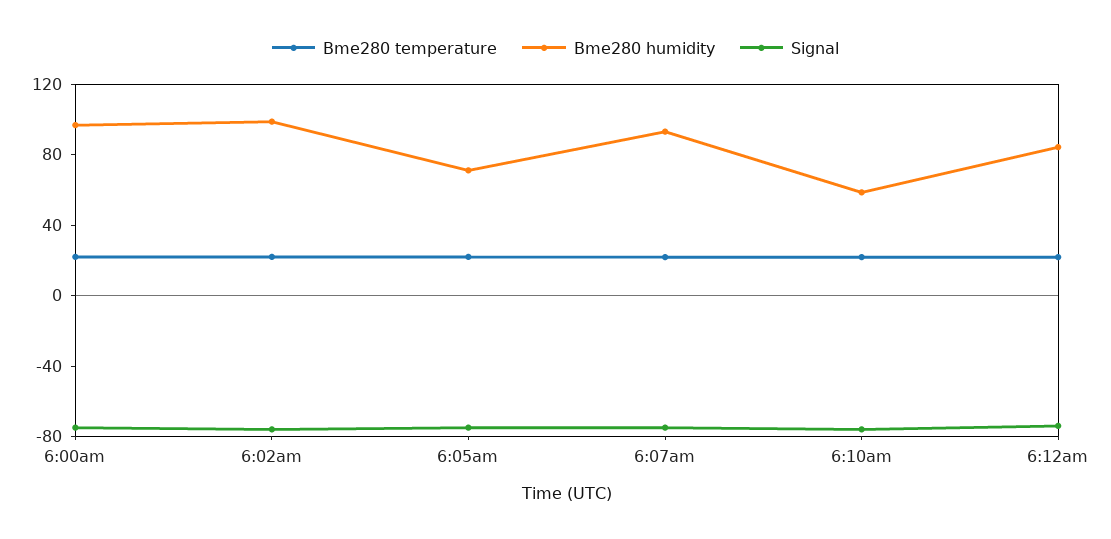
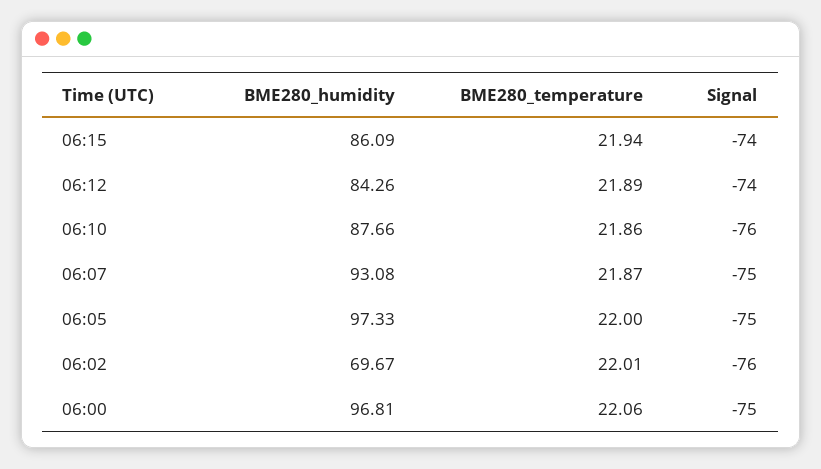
Bme280 humidity, 6:02am: 100 -> 69.67
Bme280 humidity, 6:05am: 70 -> 97.33
Bme280 humidity, 6:10am: 60 -> 87.66
Bme280 humidity, 06:15: none -> 86.09
Bme280 temperature, 06:15: none -> 21.94
Signal, 06:15: none -> -74

